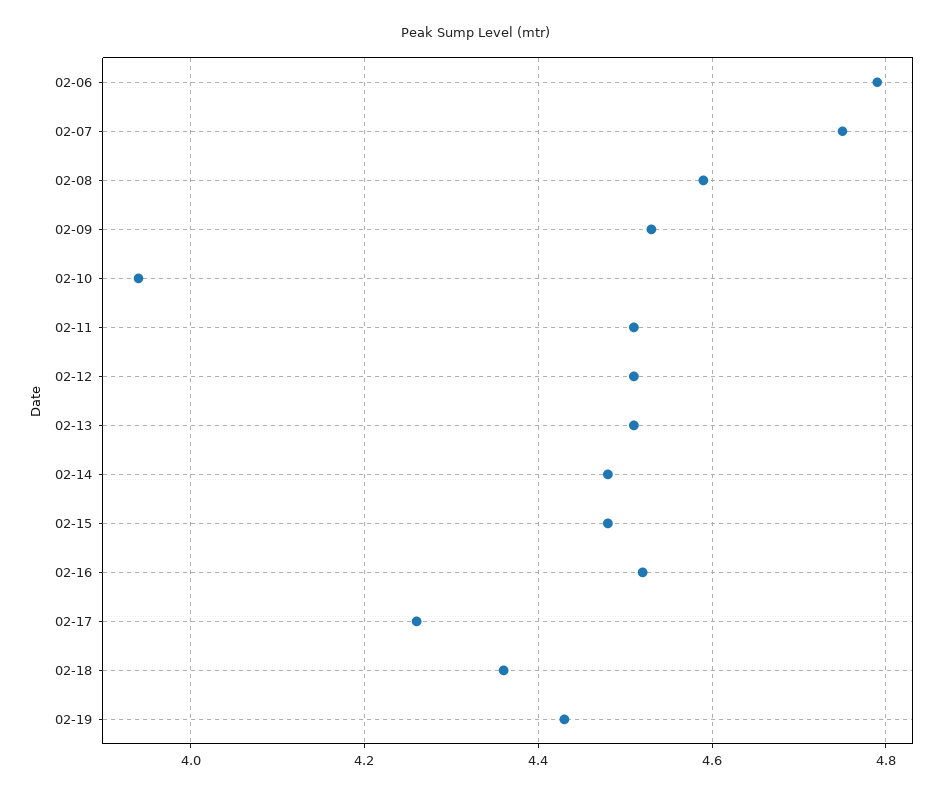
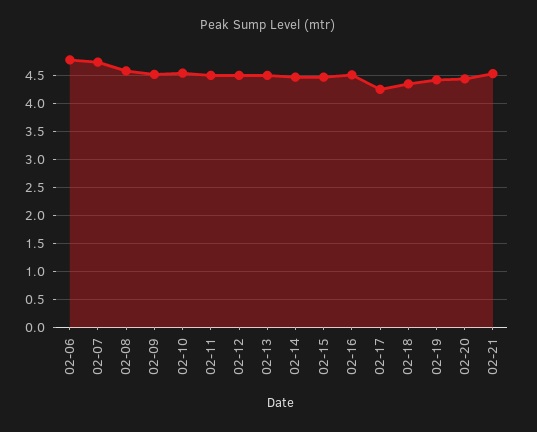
02-10: 3.95 -> 4.5
02-20: none -> 4.5
02-21: none -> 4.5

